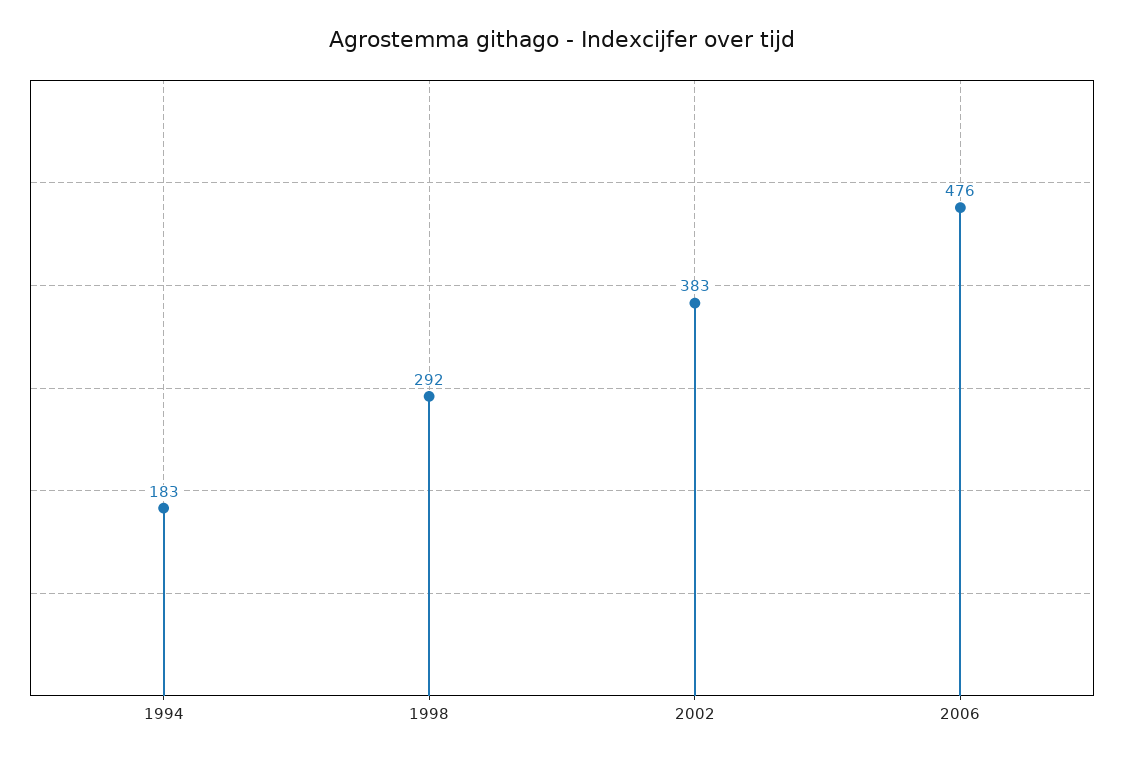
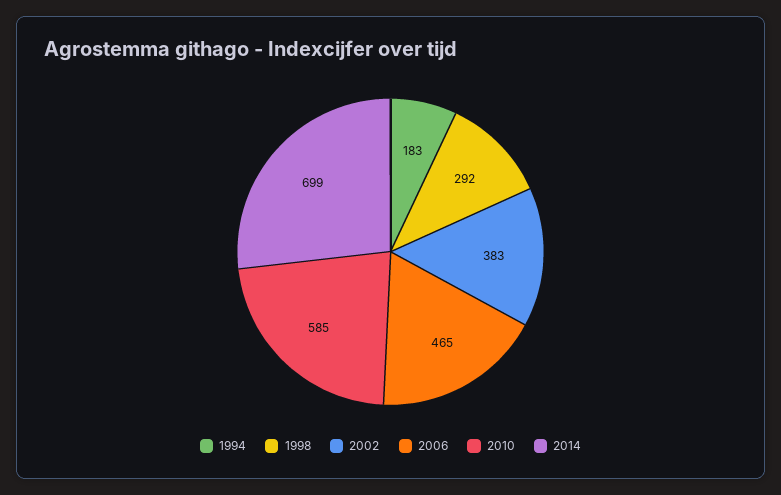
2006: 476 -> 465
2010: none -> 585
2014: none -> 699

